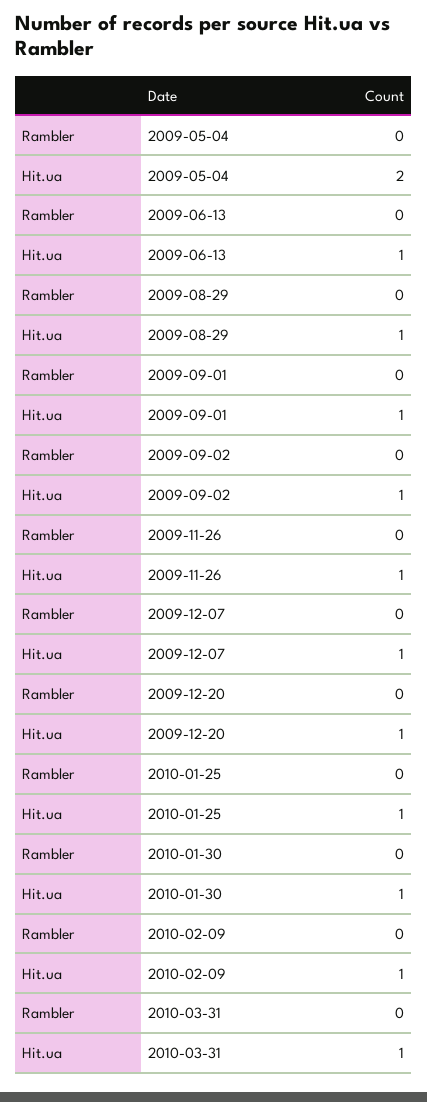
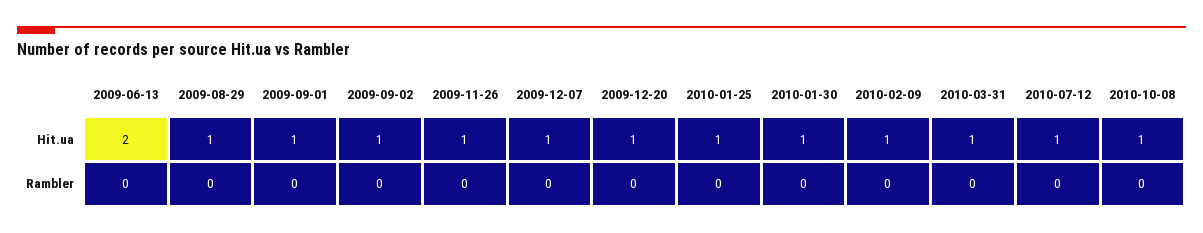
Rambler, 2009-05-04: 0 -> none
Hit.ua, 2009-05-04: 2 -> none
Hit.ua, 2009-06-13: 1 -> 2
Hit.ua, 2010-07-12: none -> 1
Hit.ua, 2010-10-08: none -> 1
Rambler, 2010-07-12: none -> 0
Rambler, 2010-10-08: none -> 0

